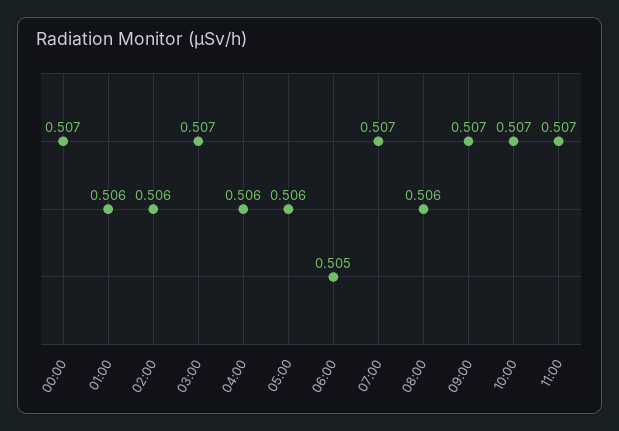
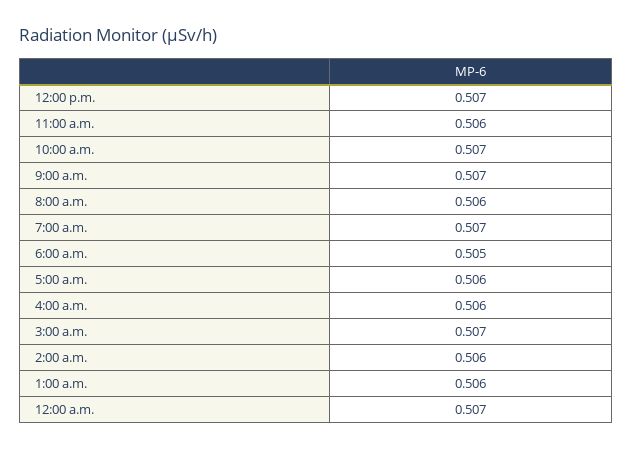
11:00: 0.507 -> 0.506
12:00 p.m.: none -> 0.507

